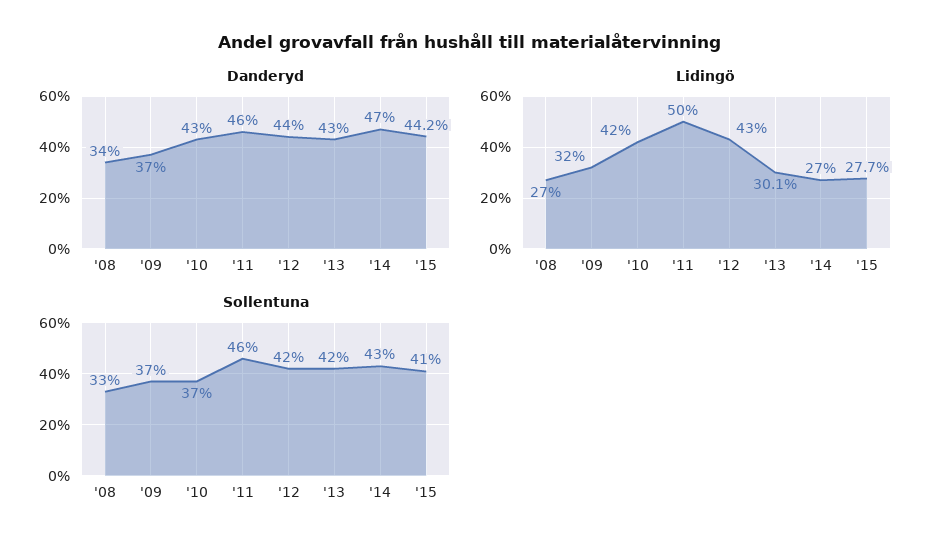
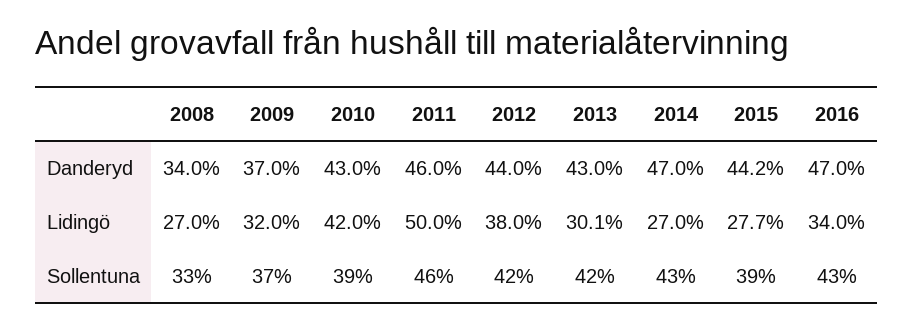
Lidingö, '12: 43 -> 38
Sollentuna, '10: 37 -> 39
Sollentuna, '15: 41 -> 39
Danderyd, 2016: none -> 47
Lidingö, 2016: none -> 34
Sollentuna, 2016: none -> 43

